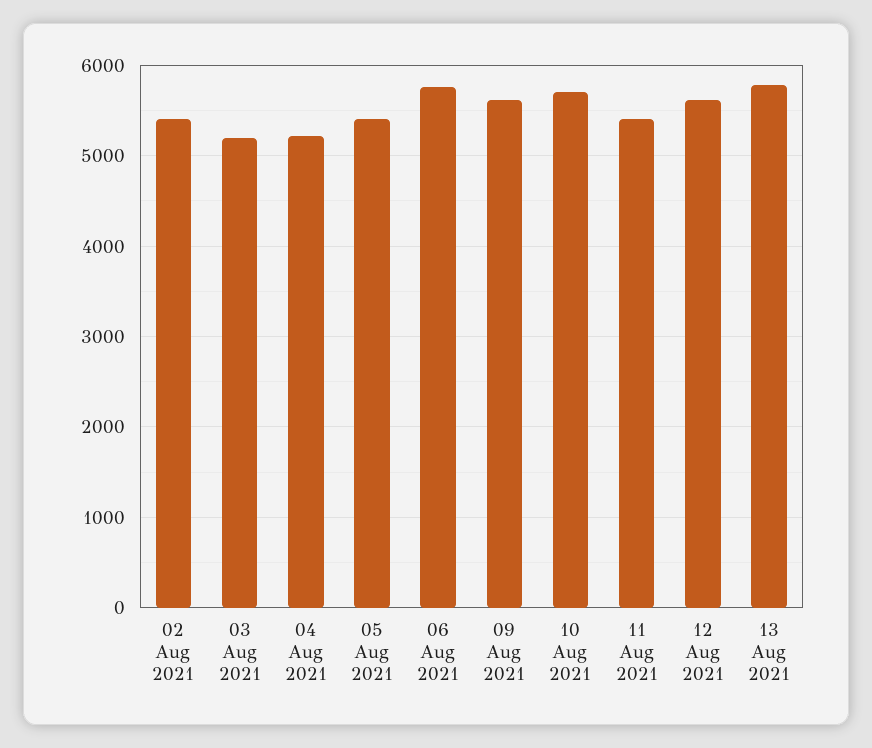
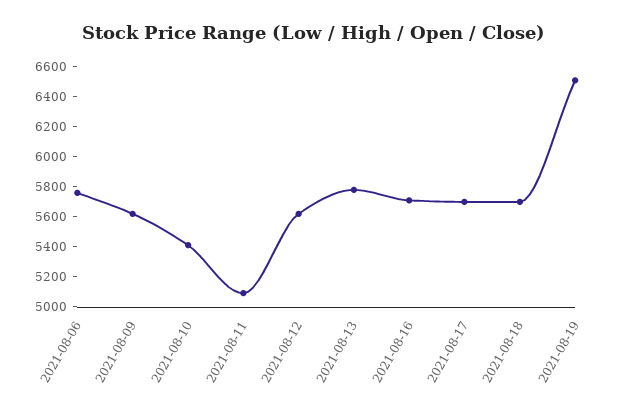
02 Aug 2021: 5400 -> none
03 Aug 2021: 5200 -> none
04 Aug 2021: 5200 -> none
05 Aug 2021: 5400 -> none
10 Aug 2021: 5700 -> 5400
11 Aug 2021: 5400 -> 5100
2021-08-16: none -> 5700
2021-08-17: none -> 5700
2021-08-18: none -> 5700
2021-08-19: none -> 6500

